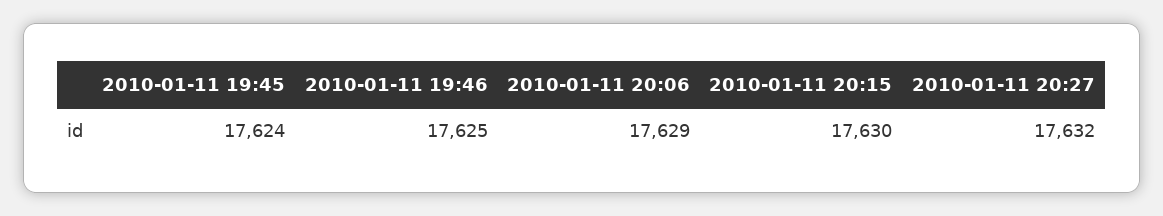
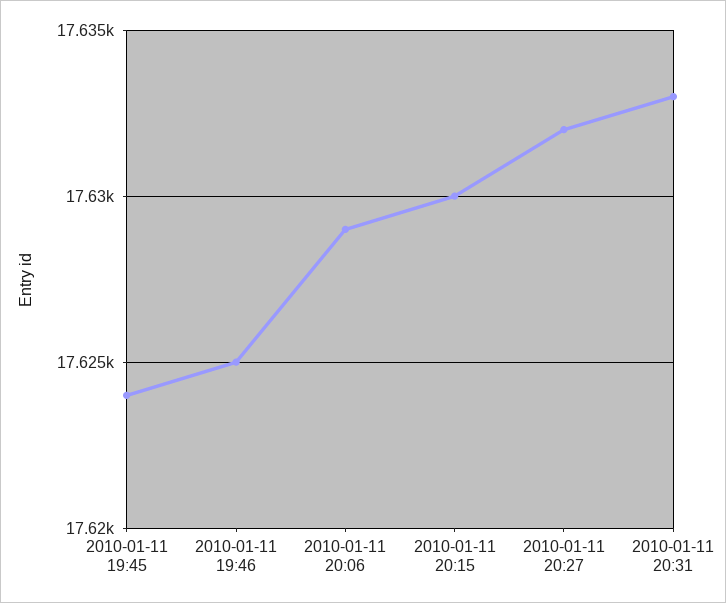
2010-01-11 20:31: none -> 17633

